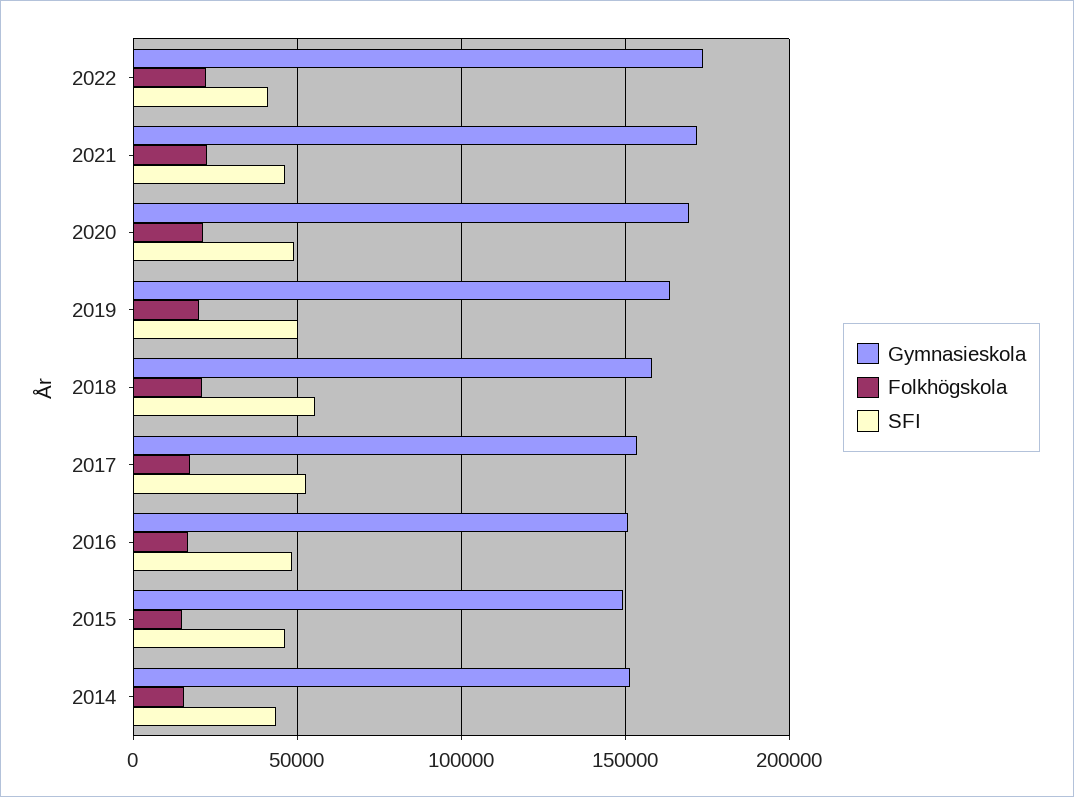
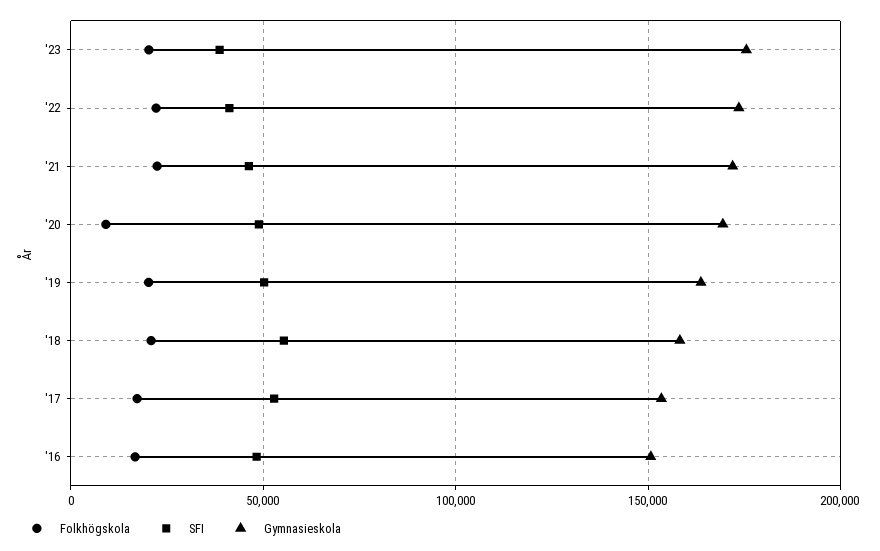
Folkhögskola, 2020: 20000 -> 10000
Gymnasieskola, 2015: 150000 -> none
Folkhögskola, 2015: 15000 -> none
SFI, 2015: 45000 -> none
Gymnasieskola, 2014: 150000 -> none
Folkhögskola, 2014: 15000 -> none
SFI, 2014: 45000 -> none
Folkhögskola, '23: none -> 20000
SFI, '23: none -> 40000
Gymnasieskola, '23: none -> 175000

